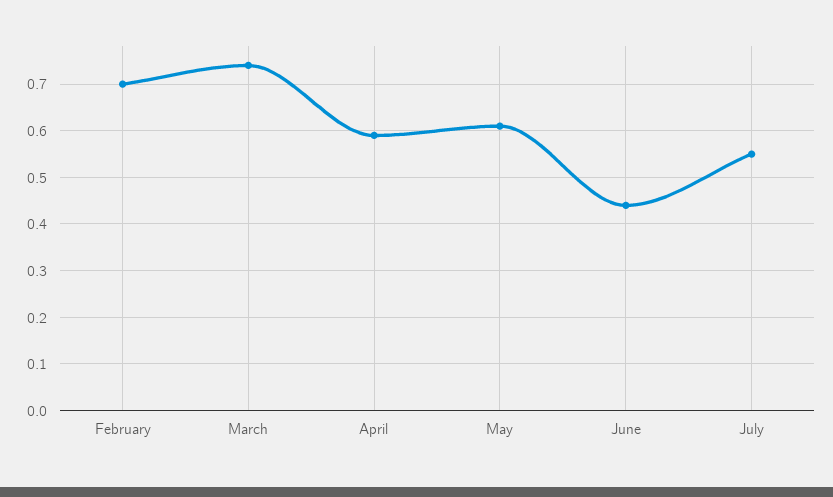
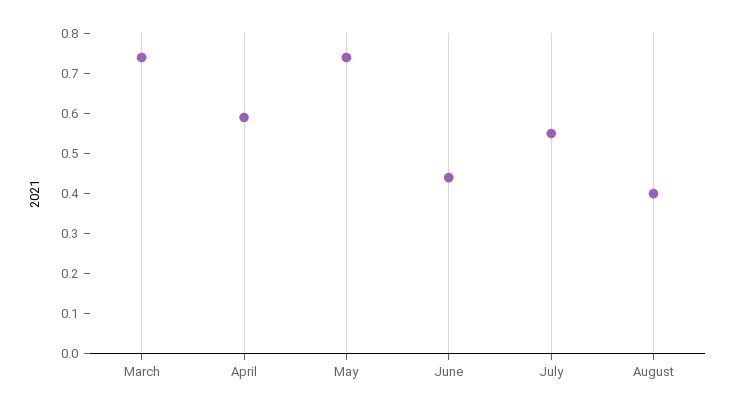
February: 0.7 -> none
May: 0.6 -> 0.75
August: none -> 0.4

